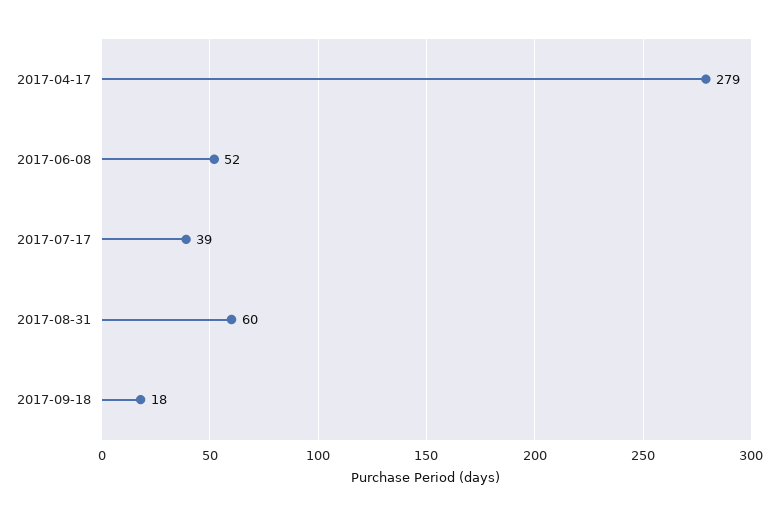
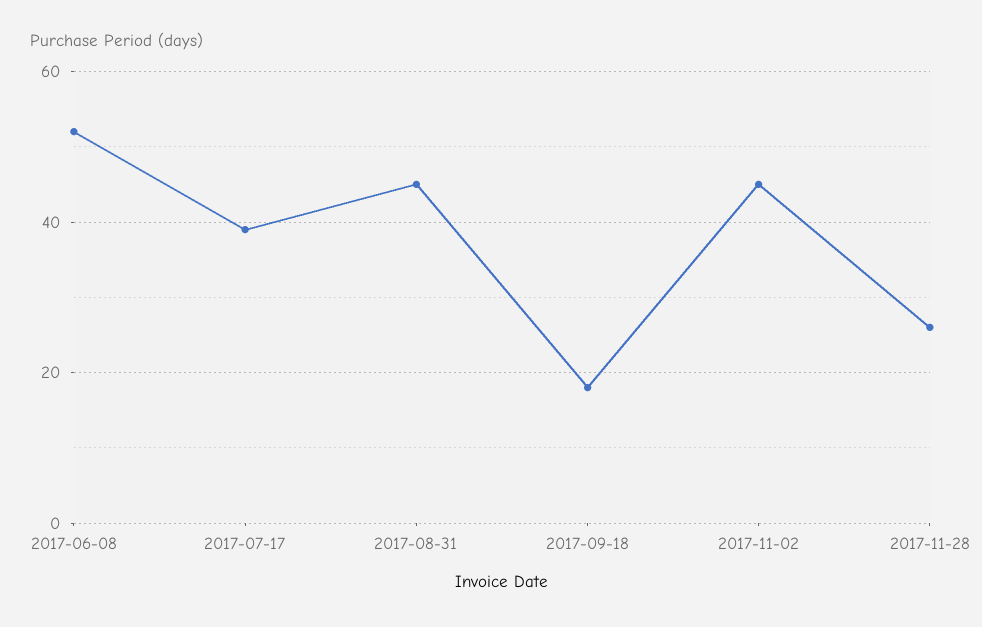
2017-04-17: 279 -> none
2017-08-31: 60 -> 45
2017-11-02: none -> 45
2017-11-28: none -> 25

